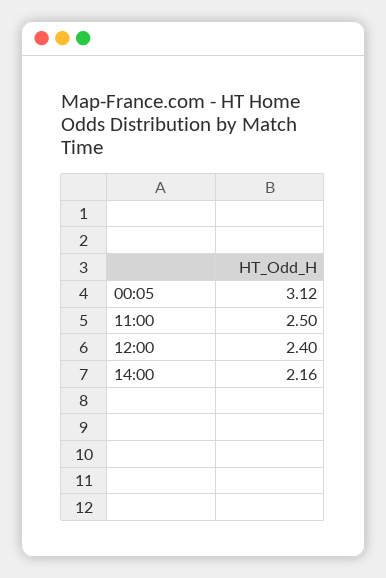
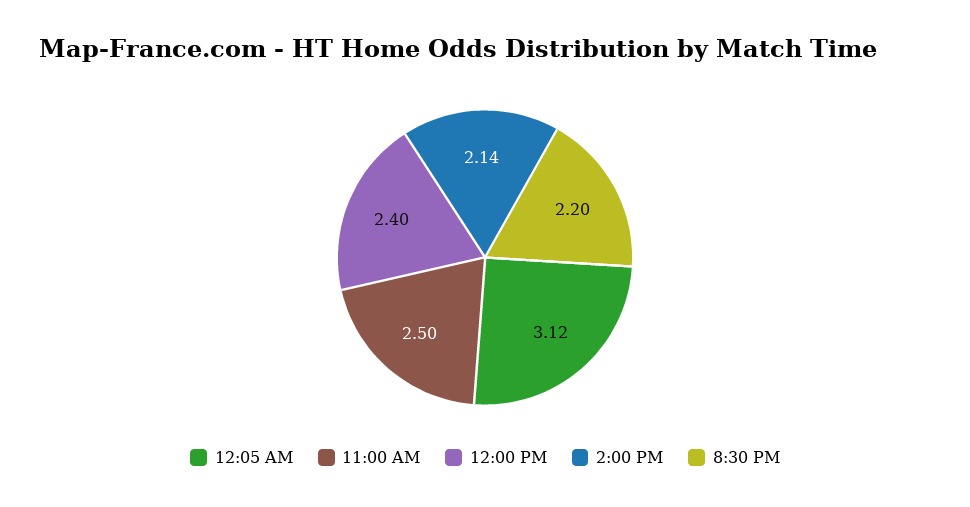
14:00: 2.16 -> 2.14
8:30 PM: none -> 2.2

